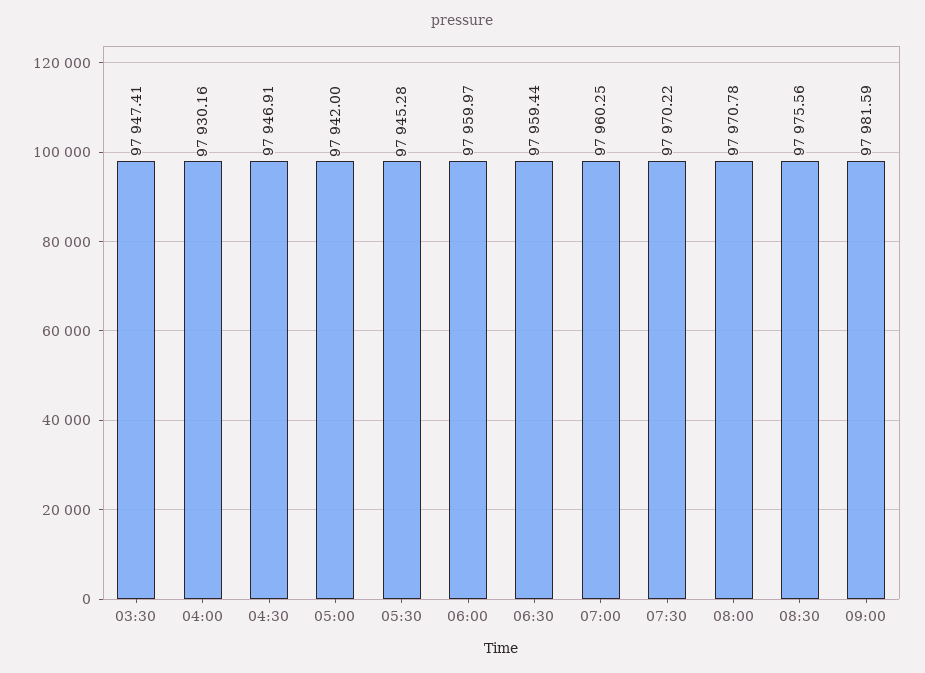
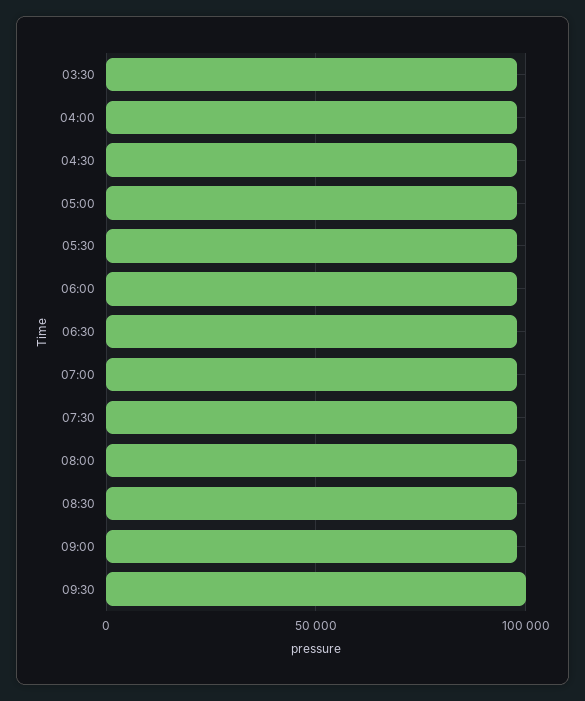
09:30: none -> 100000

